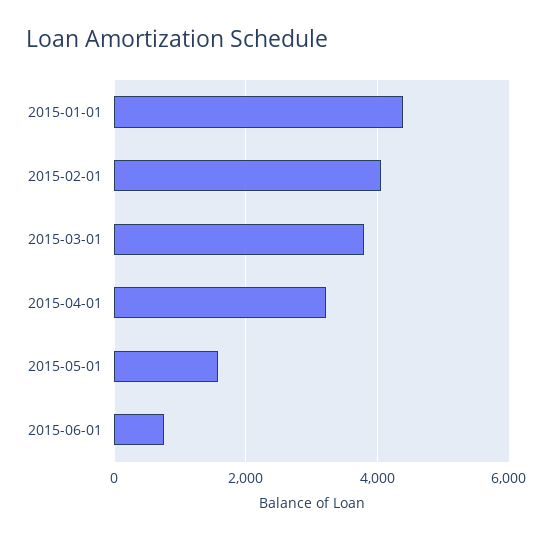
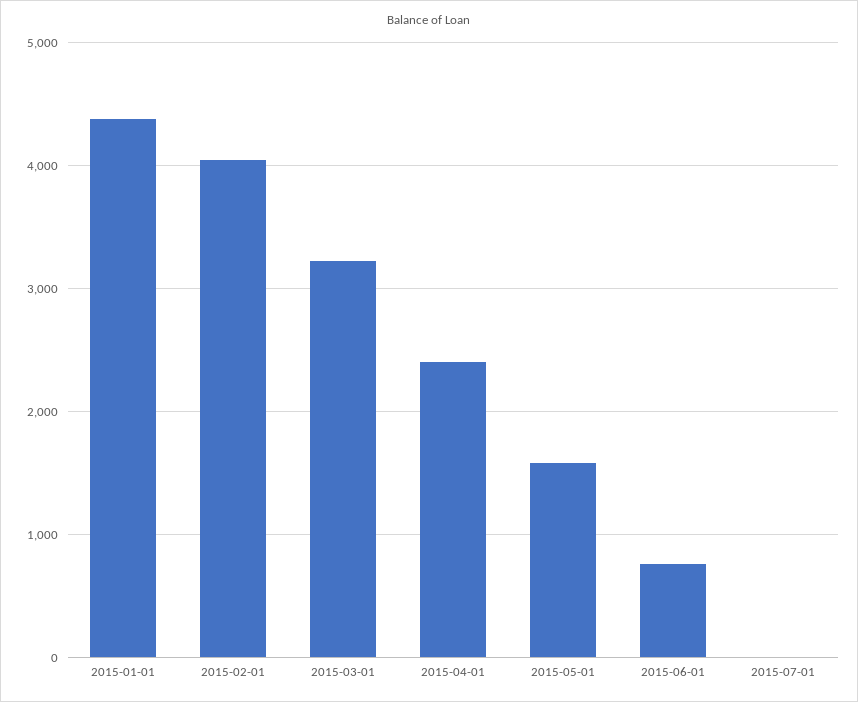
2015-03-01: 3800 -> 3200
2015-04-01: 3200 -> 2400
2015-07-01: none -> 0

